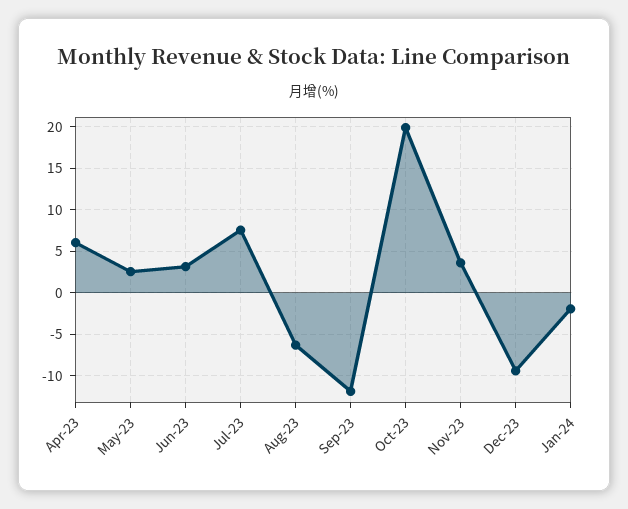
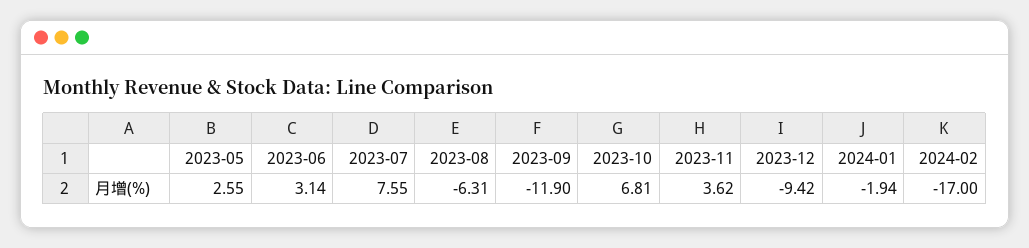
Apr-23: 6 -> none
Oct-23: 20 -> 6.81
2024-02: none -> -17

